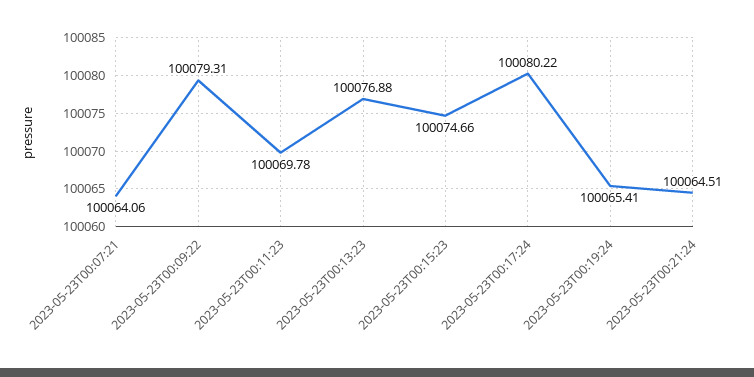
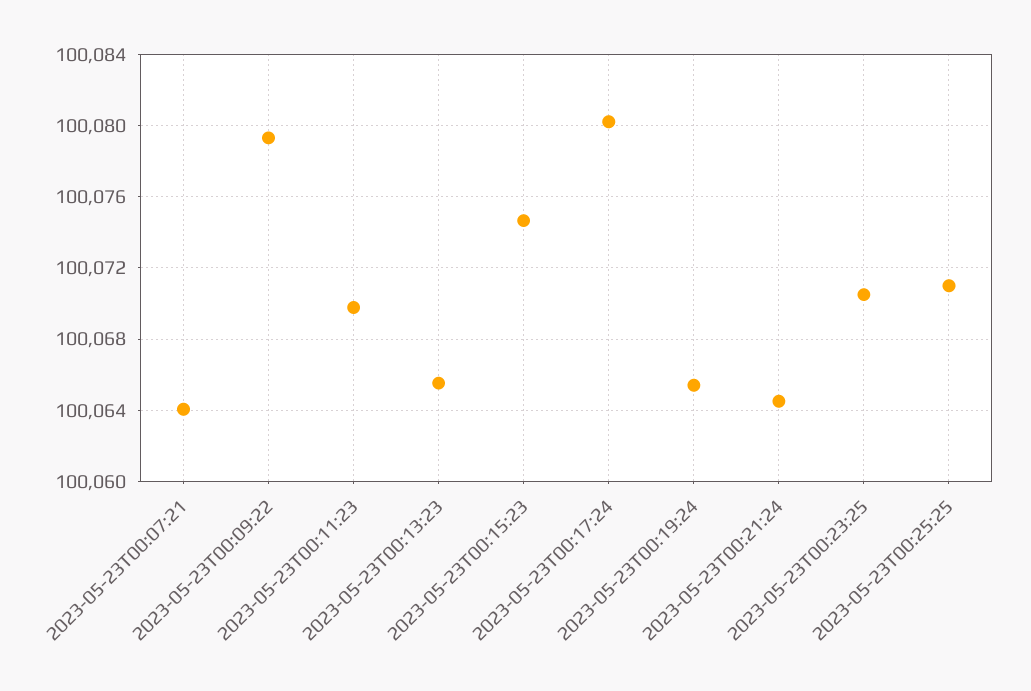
2023-05-23T00:13:23: 100076.88 -> 100065.5
2023-05-23T00:23:25: none -> 100070.5
2023-05-23T00:25:25: none -> 100071

